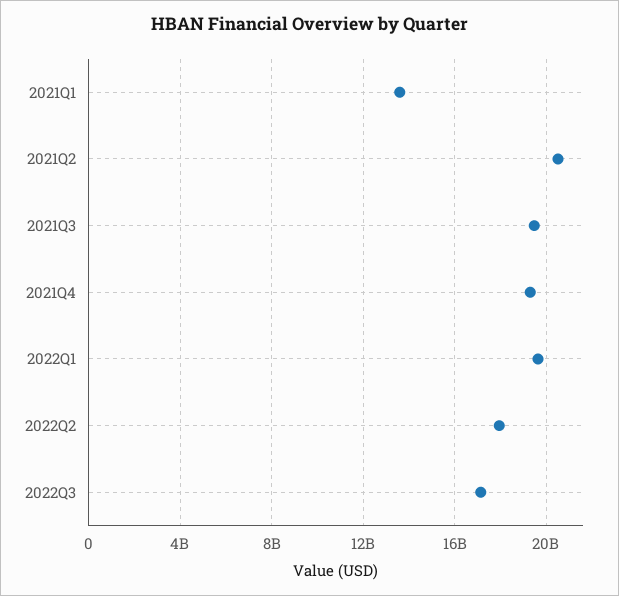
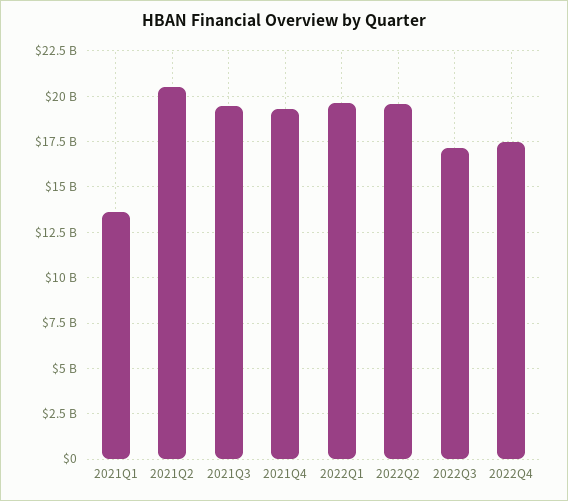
2022Q2: 18000000000 -> 19500000000
2022Q4: none -> 17500000000

